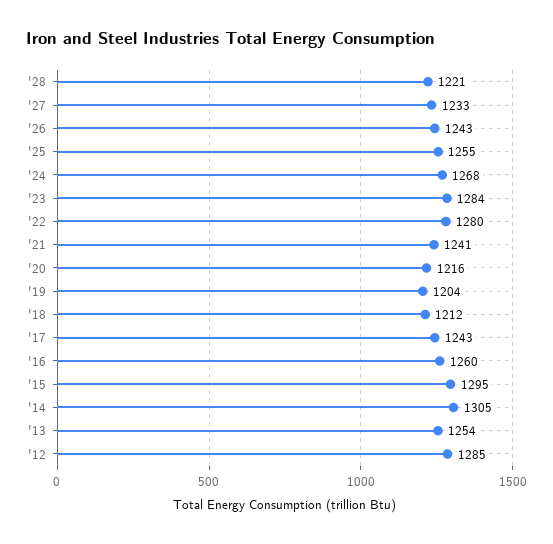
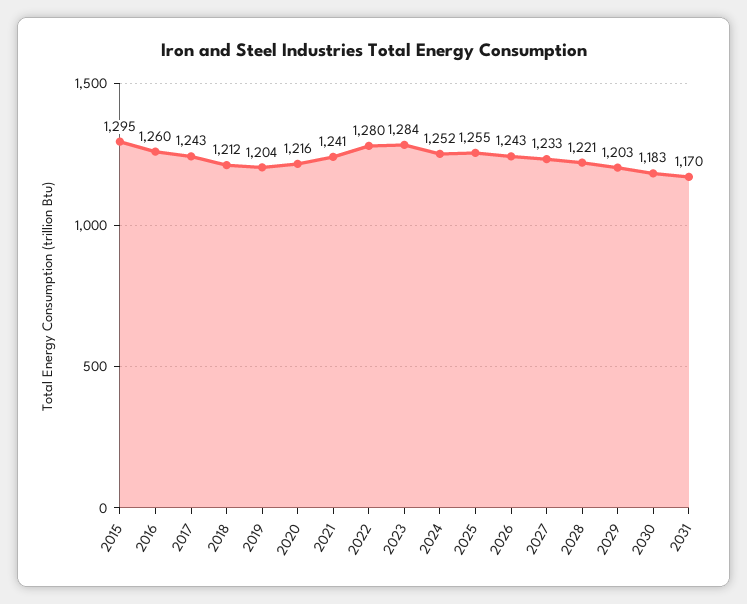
'24: 1268 -> 1252
'14: 1305 -> none
'13: 1254 -> none
'12: 1285 -> none
2029: none -> 1203
2030: none -> 1183
2031: none -> 1170

